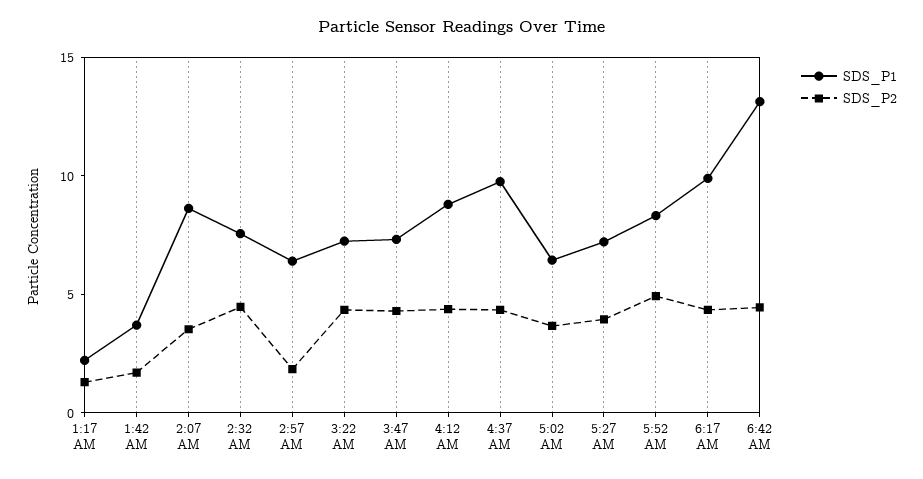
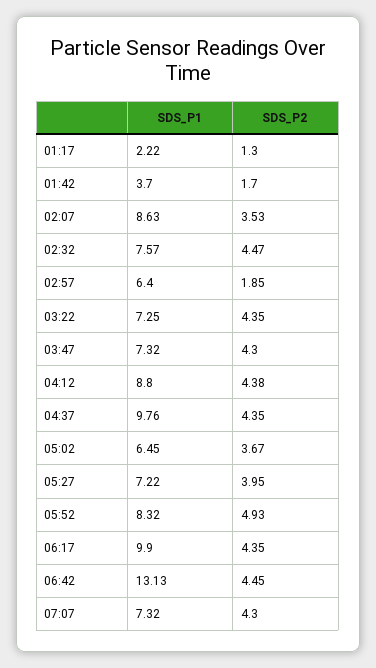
SDS_P1, 07:07: none -> 7.32
SDS_P2, 07:07: none -> 4.3

